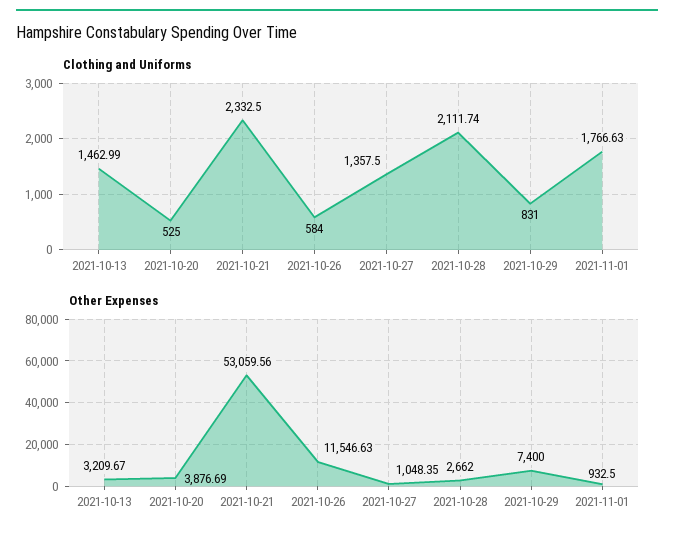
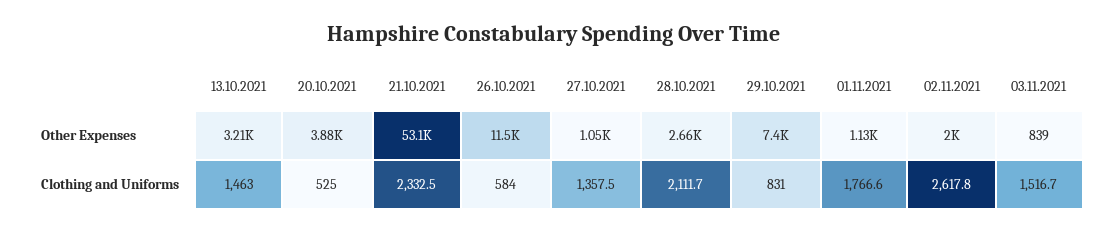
Other Expenses, 2021-11-01: 932.5 -> 1130
Other Expenses, 02.11.2021: none -> 2000
Other Expenses, 03.11.2021: none -> 839
Clothing and Uniforms, 02.11.2021: none -> 2617.8
Clothing and Uniforms, 03.11.2021: none -> 1516.7

